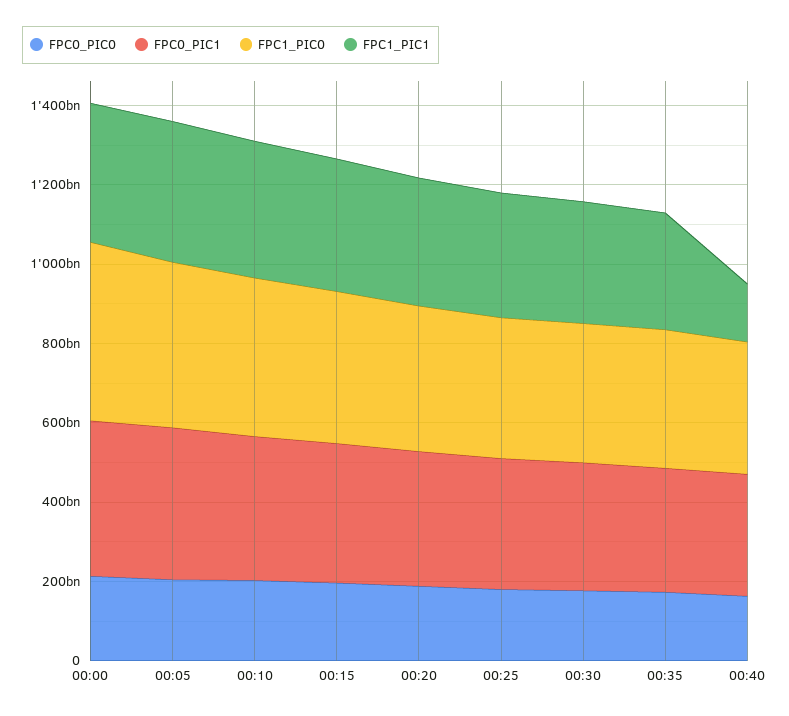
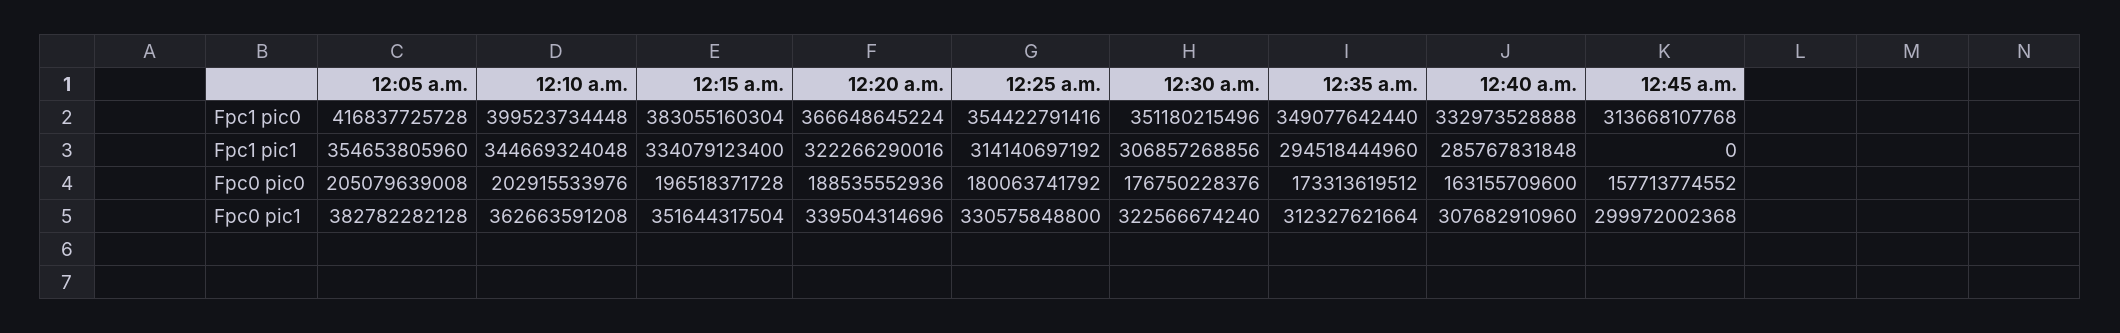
FPC0_PIC0, 00:00: 200000000000 -> none
FPC0_PIC1, 00:00: 400000000000 -> none
FPC1_PIC0, 00:00: 450000000000 -> none
FPC1_PIC1, 00:00: 350000000000 -> none
FPC1_PIC1, 00:40: 150000000000 -> 285767831848
FPC1_PIC0, 12:45 a.m.: none -> 313668107768
FPC1_PIC1, 12:45 a.m.: none -> 0
FPC0_PIC0, 12:45 a.m.: none -> 157713774552
FPC0_PIC1, 12:45 a.m.: none -> 299972002368

